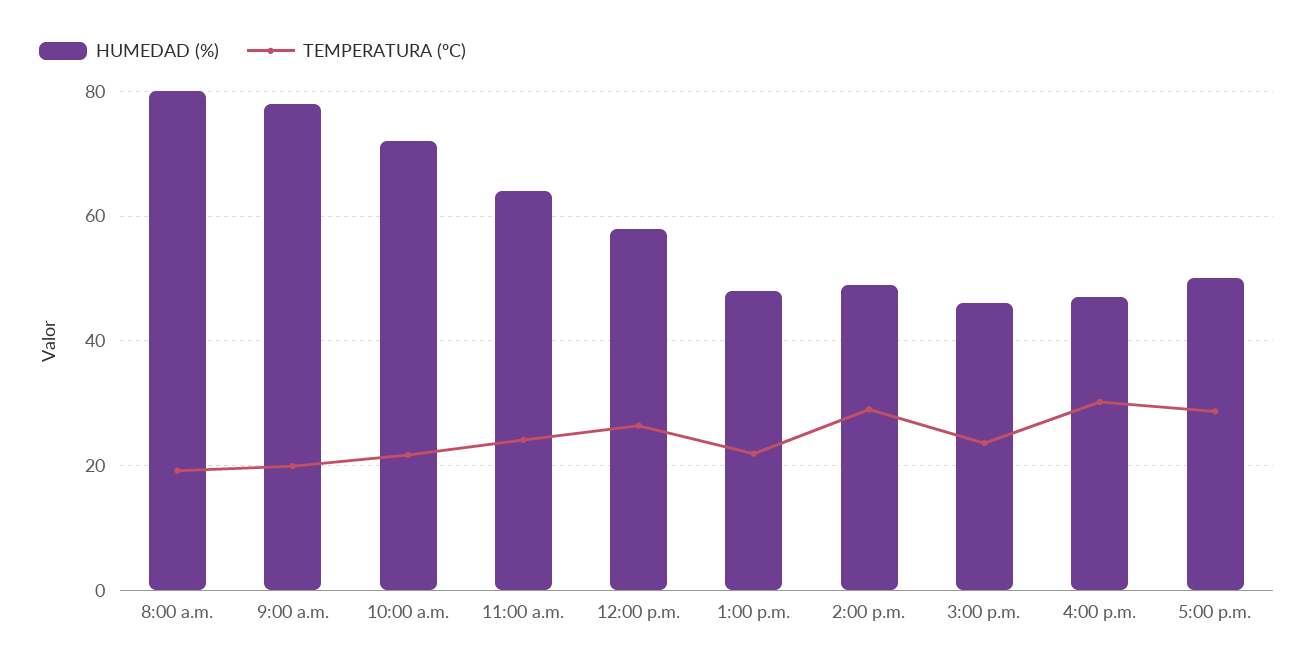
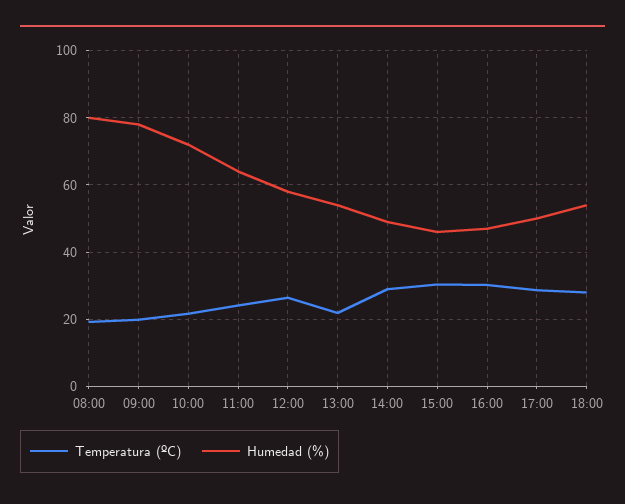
HUMEDAD (%), 1:00 p.m.: 48 -> 54
TEMPERATURA (ºC), 3:00 p.m.: 24 -> 30
TEMPERATURA (ºC), 18:00: none -> 28
HUMEDAD (%), 18:00: none -> 54

